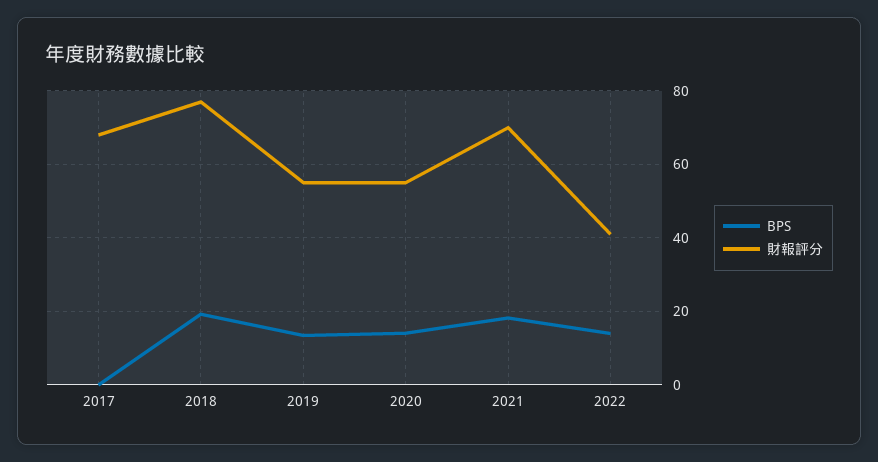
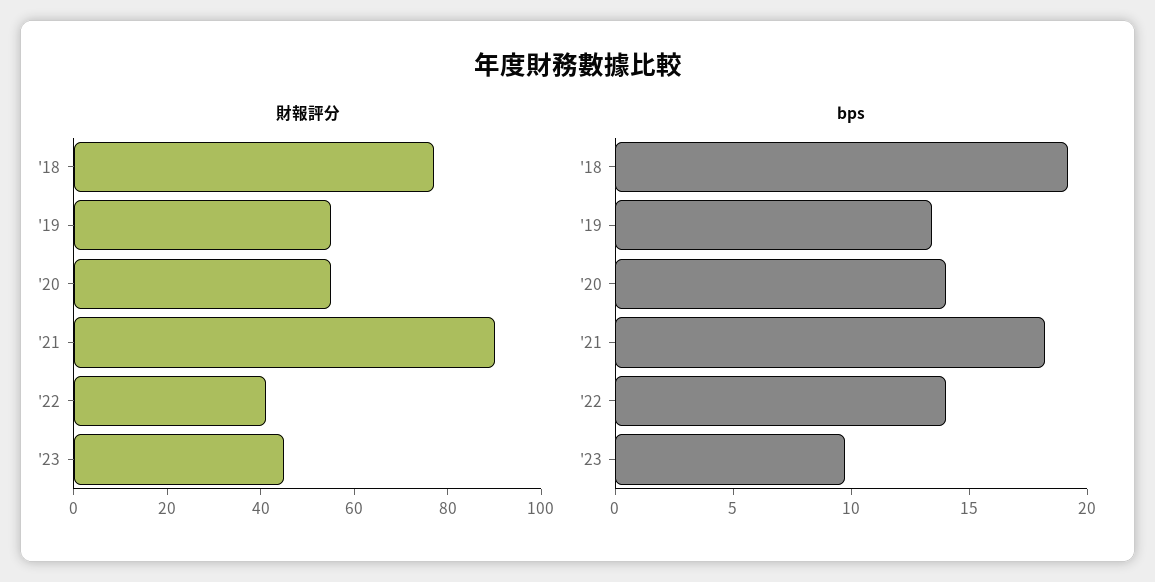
BPS, 2017: 0 -> none
財報評分, 2017: 68 -> none
財報評分, 2021: 70 -> 90
財報評分, '23: none -> 45
BPS, '23: none -> 10

